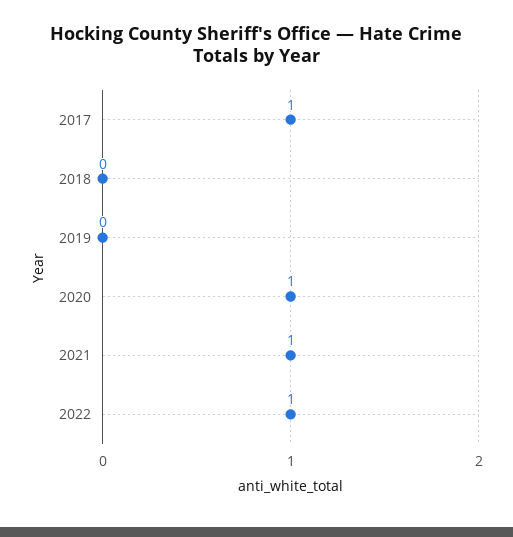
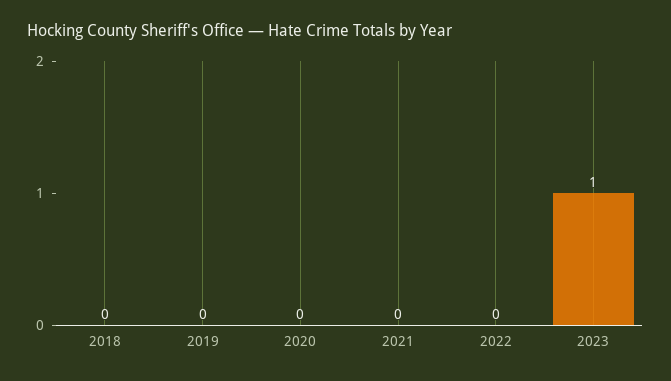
2017: 1 -> none
2020: 1 -> 0
2021: 1 -> 0
2022: 1 -> 0
2023: none -> 1

